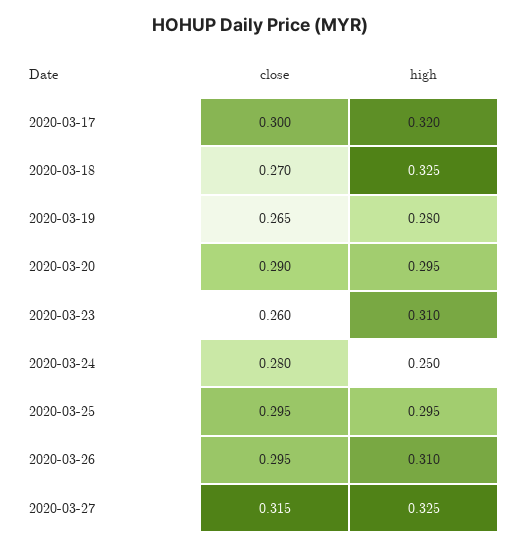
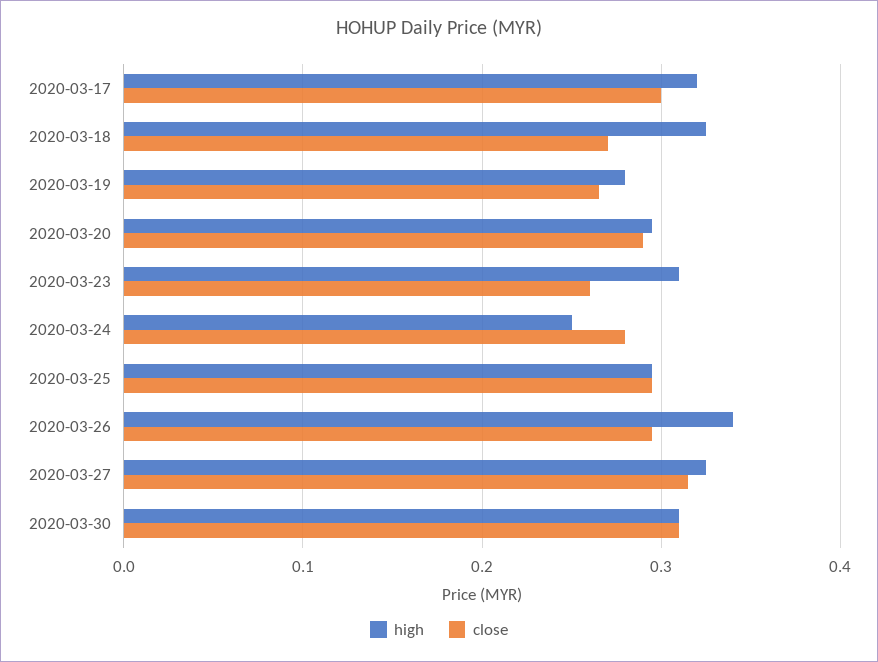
high, 2020-03-26: 0.31 -> 0.34
high, 2020-03-30: none -> 0.31
close, 2020-03-30: none -> 0.31

